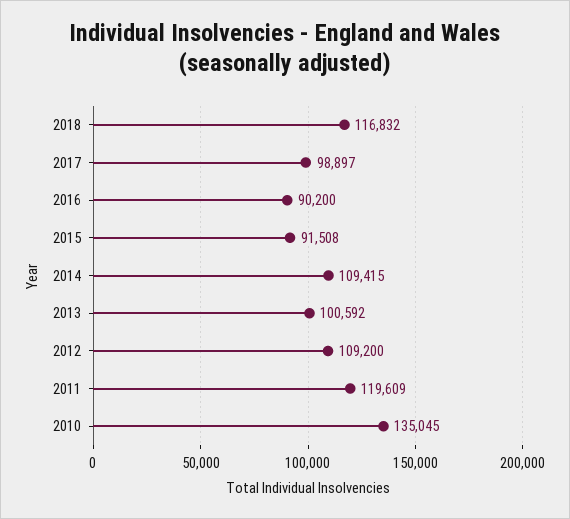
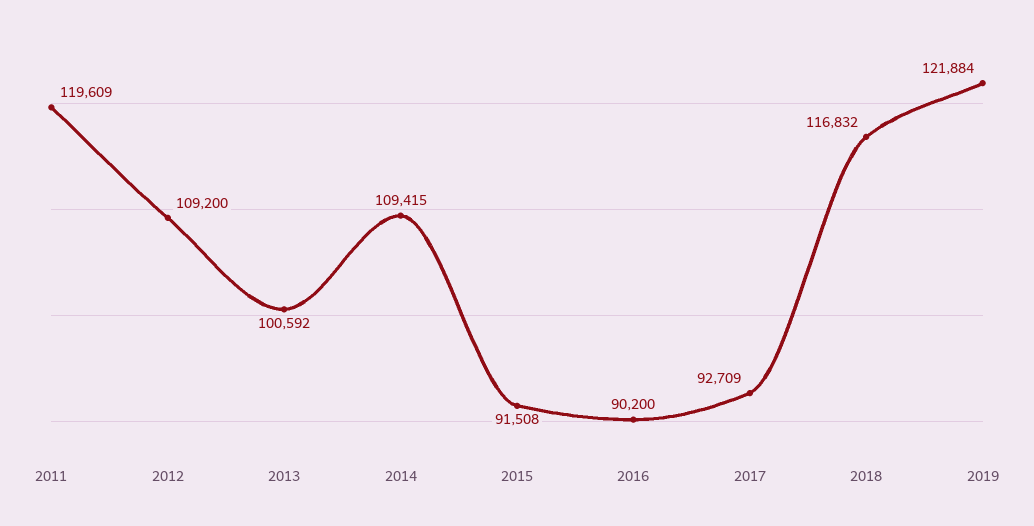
2017: 98897 -> 92709
2010: 135045 -> none
2019: none -> 121884

